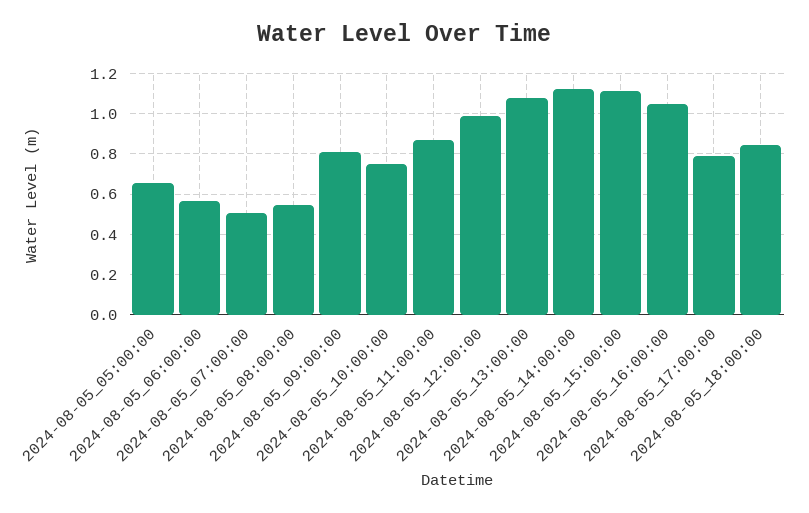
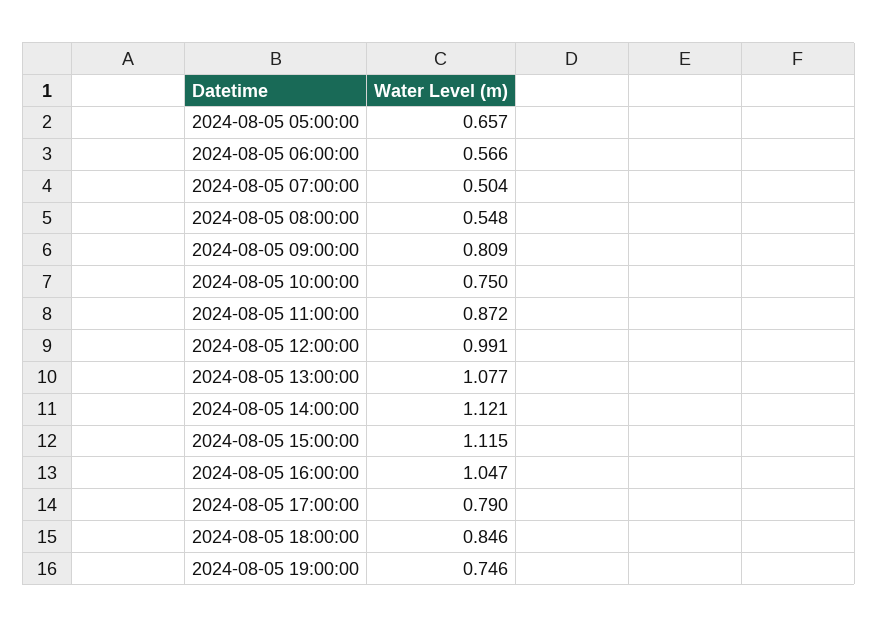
2024-08-05 19:00:00: none -> 0.746

